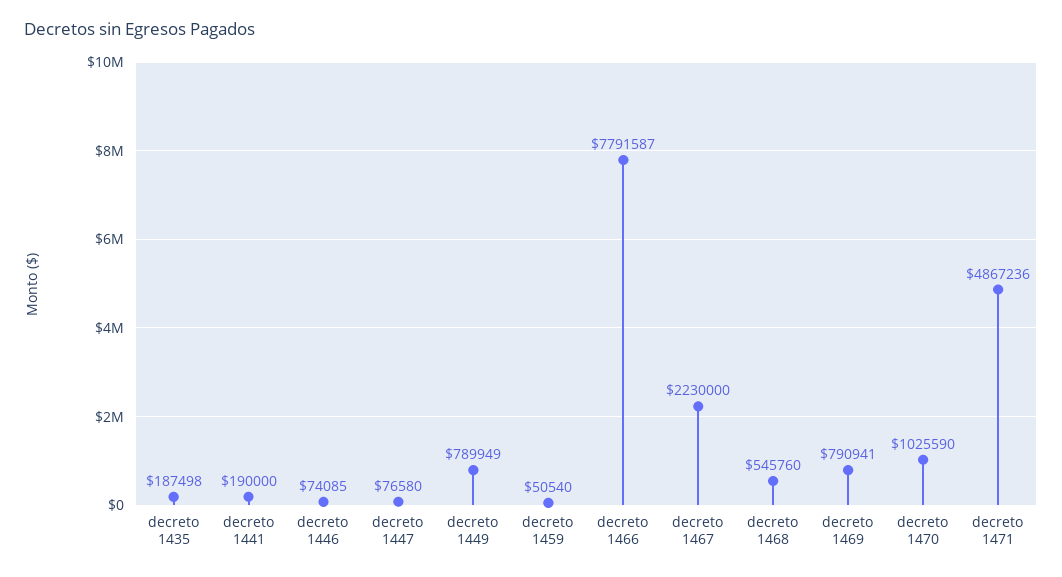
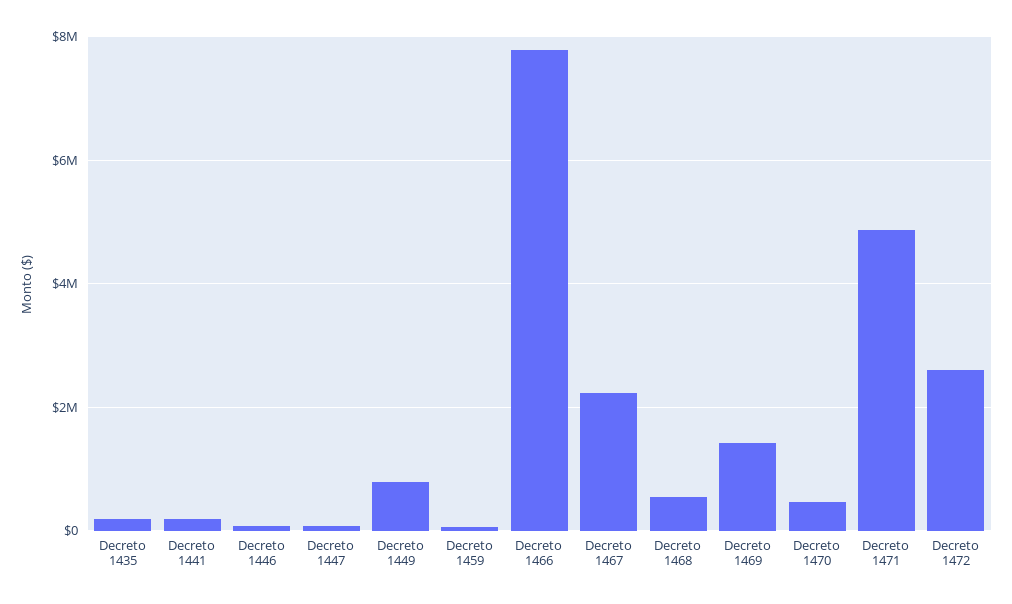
decreto 1469: 790941 -> 1400000
decreto 1470: 1025590 -> 400000
Decreto 1472: none -> 2600000

